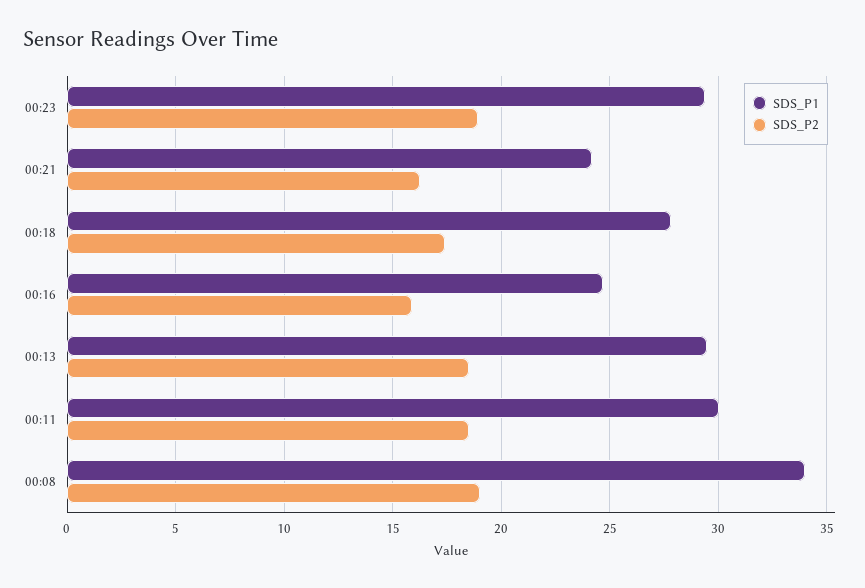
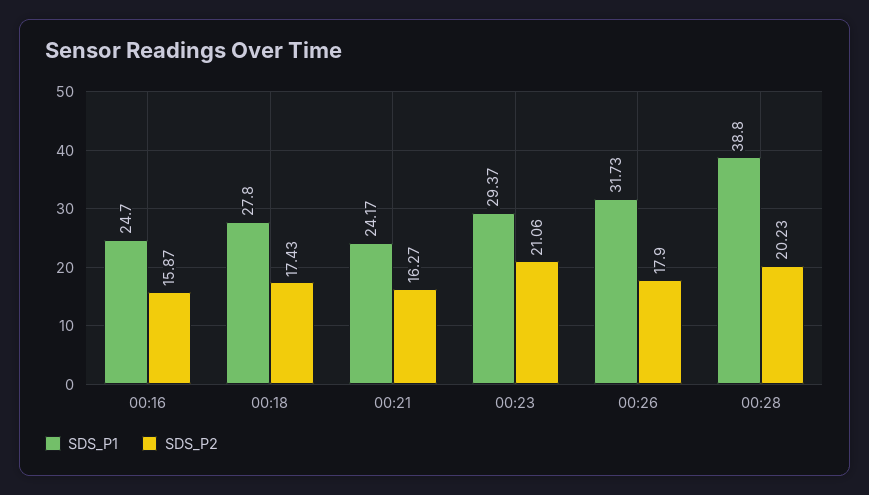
SDS_P2, 00:23: 19 -> 21.06
SDS_P1, 00:13: 29.5 -> none
SDS_P2, 00:13: 18.5 -> none
SDS_P1, 00:11: 30 -> none
SDS_P2, 00:11: 18.5 -> none
SDS_P1, 00:08: 34 -> none
SDS_P2, 00:08: 19 -> none
SDS_P1, 00:26: none -> 31.73
SDS_P2, 00:26: none -> 17.9
SDS_P1, 00:28: none -> 38.8
SDS_P2, 00:28: none -> 20.23

